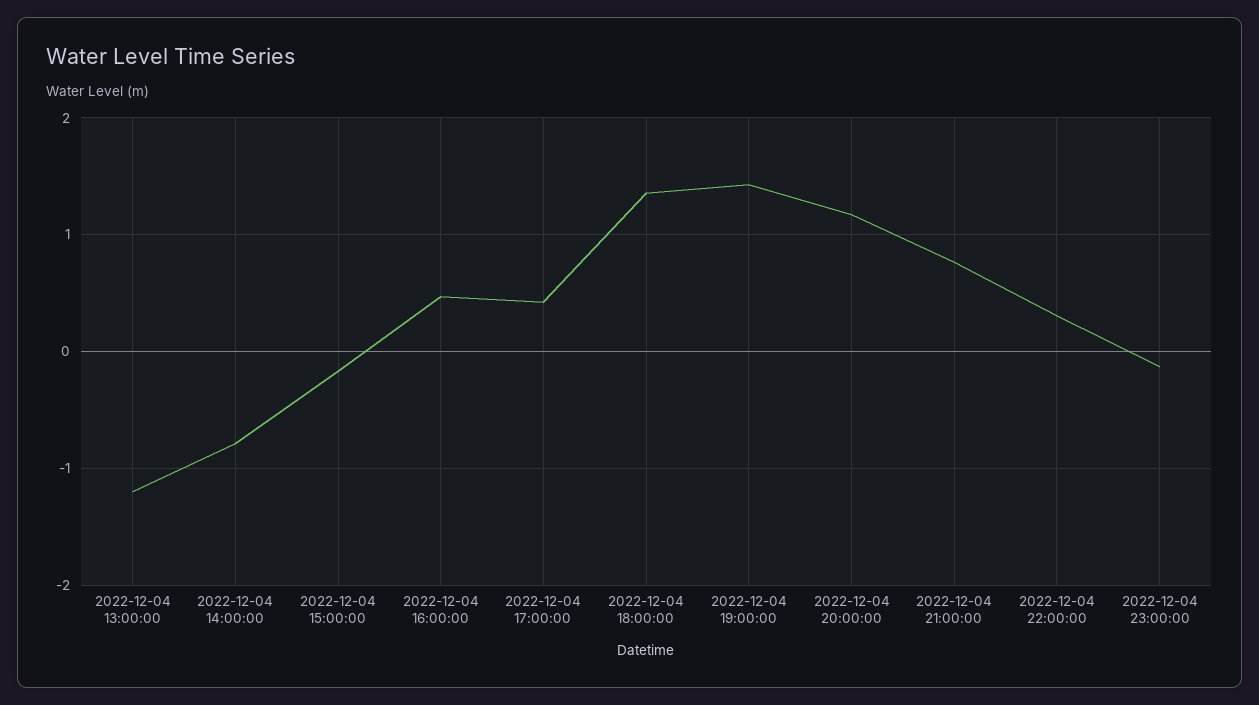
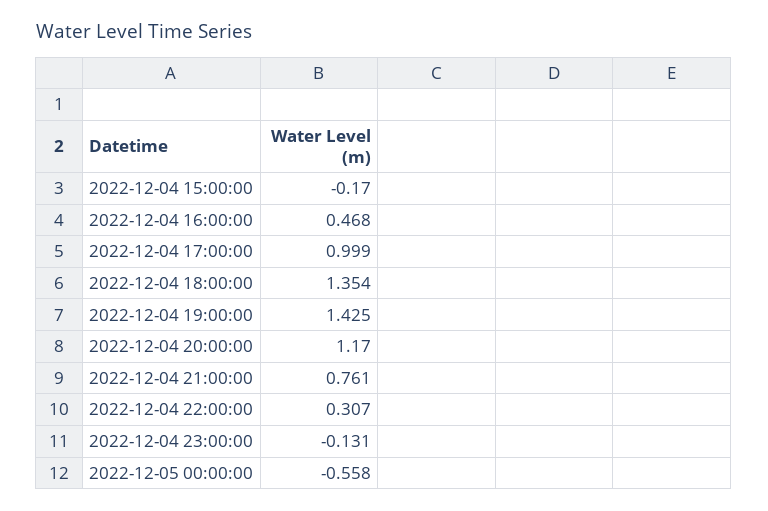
2022-12-04 13:00:00: -1.2 -> none
2022-12-04 14:00:00: -0.8 -> none
2022-12-04 17:00:00: 0.4 -> 0.999
2022-12-05 00:00:00: none -> -0.558

